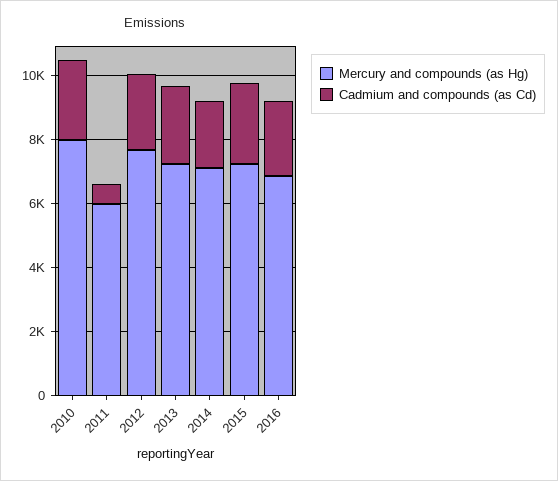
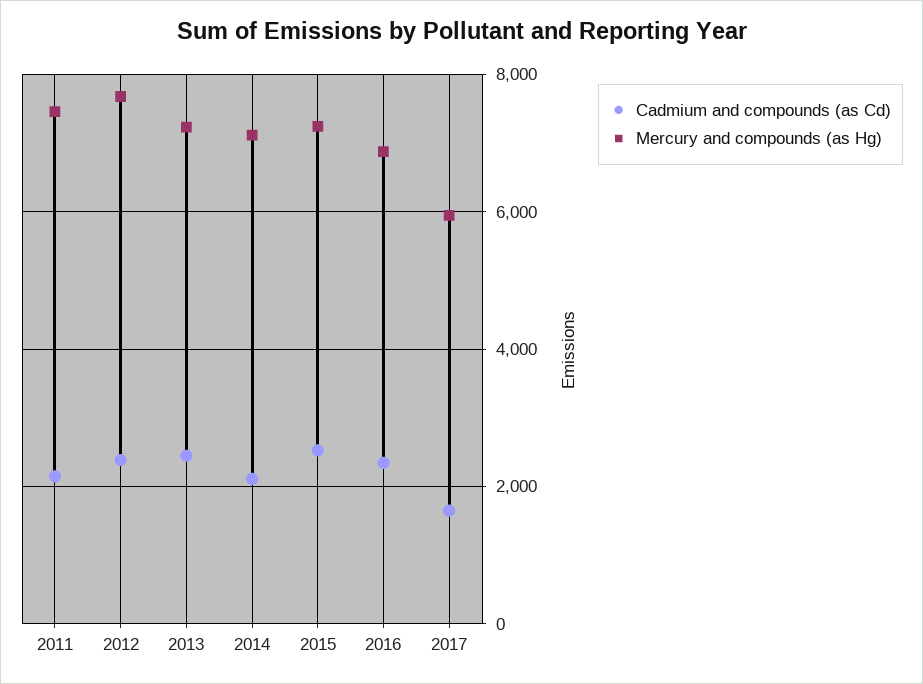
Mercury and compounds (as Hg), 2010: 8000 -> none
Cadmium and compounds (as Cd), 2010: 2500 -> none
Mercury and compounds (as Hg), 2011: 6000 -> 7400
Cadmium and compounds (as Cd), 2011: 500 -> 2200
Cadmium and compounds (as Cd), 2017: none -> 1600
Mercury and compounds (as Hg), 2017: none -> 6000

